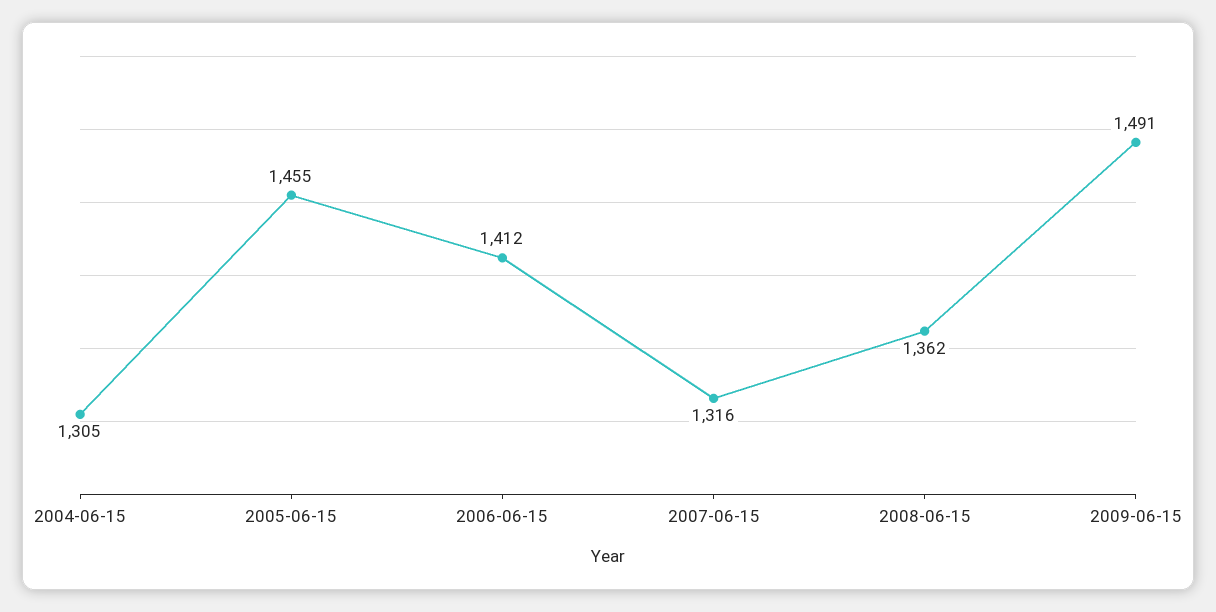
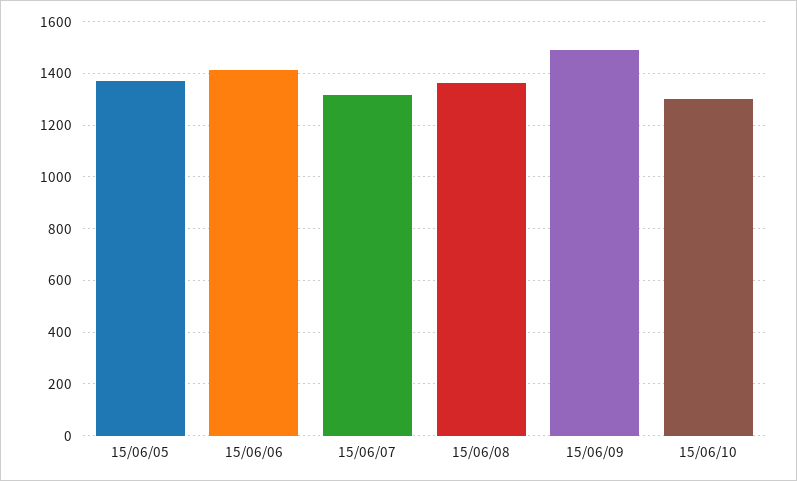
2004-06-15: 1305 -> none
2005-06-15: 1455 -> 1375
15/06/10: none -> 1300

